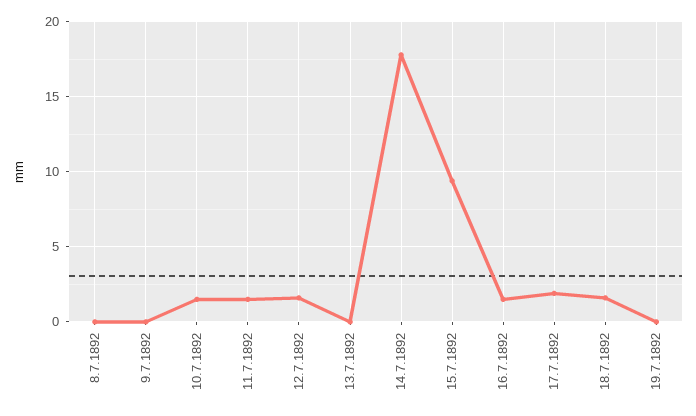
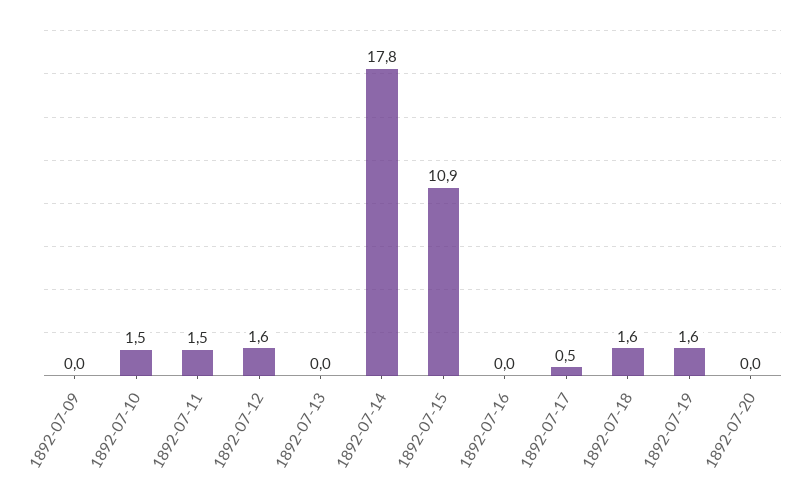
8.7.1892: 0 -> none
15.7.1892: 9.5 -> 10.9
16.7.1892: 1.5 -> 0
17.7.1892: 2 -> 0.5
19.7.1892: 0 -> 1.6
1892-07-20: none -> 0

